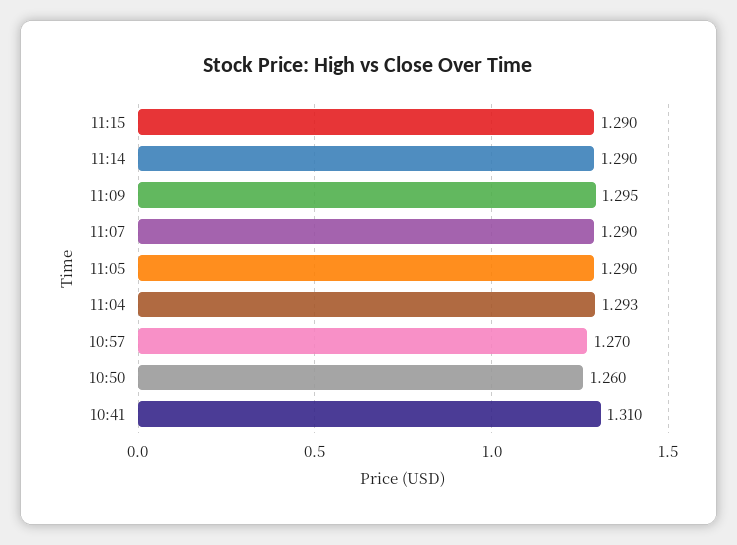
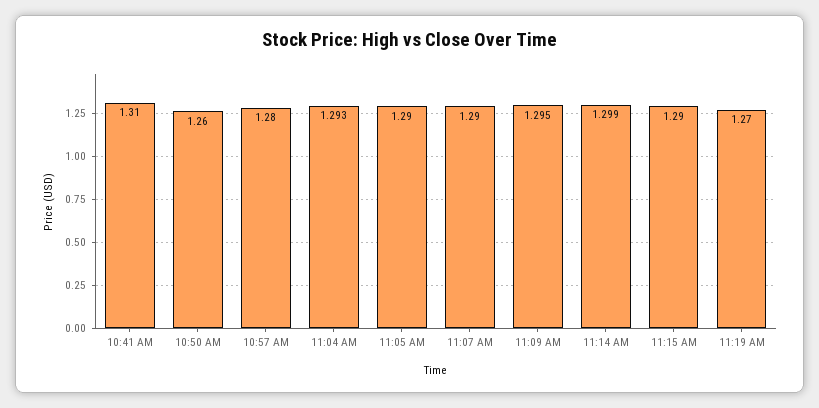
11:14: 1.29 -> 1.299
10:57: 1.27 -> 1.28
11:19 AM: none -> 1.27

